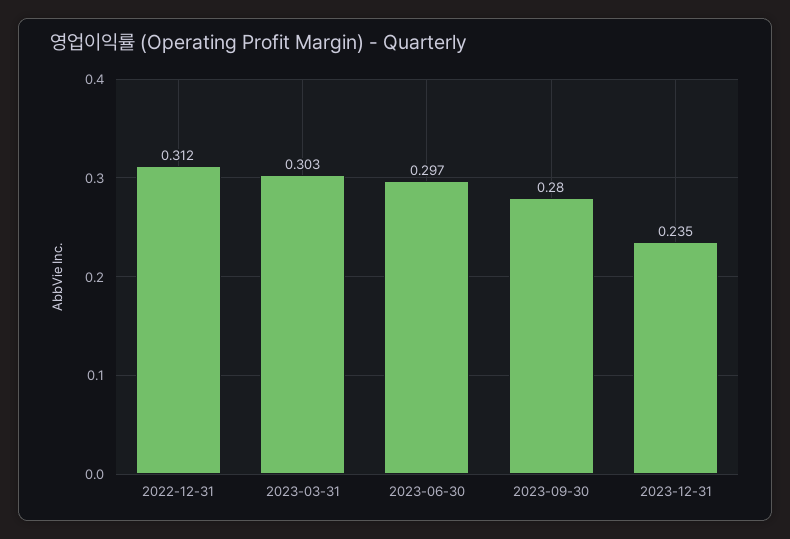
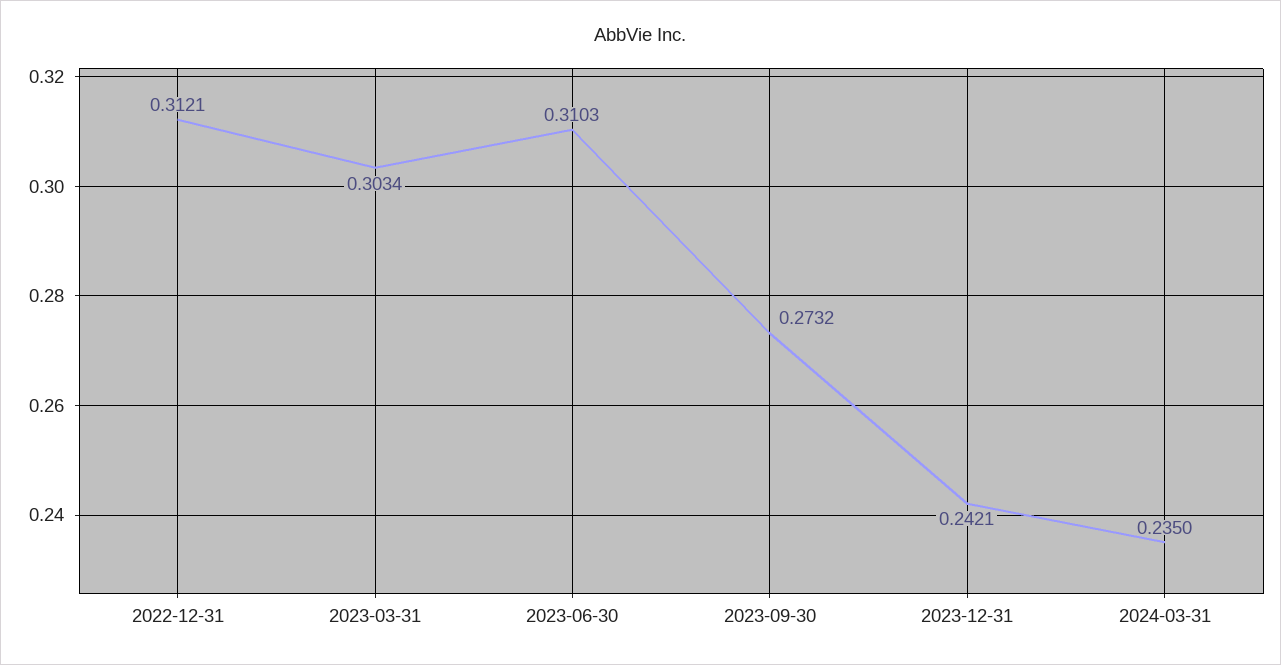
2023-06-30: 0.297 -> 0.3103
2023-09-30: 0.28 -> 0.2732
2023-12-31: 0.235 -> 0.2421
2024-03-31: none -> 0.235

